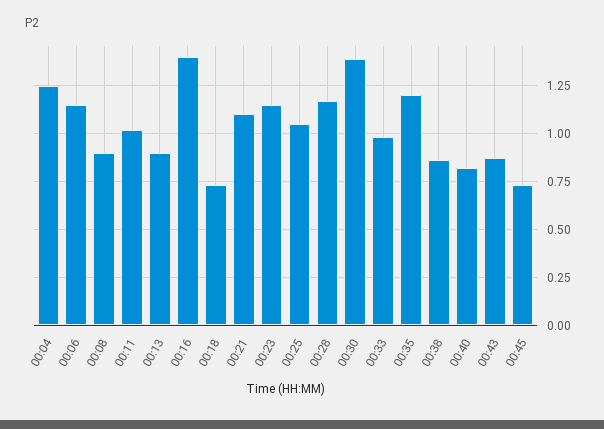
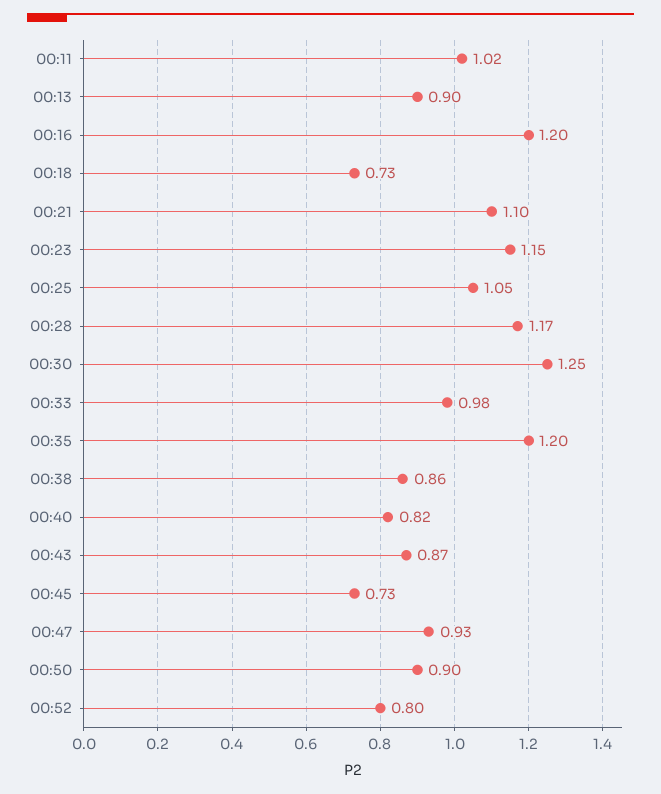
00:04: 1.25 -> none
00:06: 1.15 -> none
00:08: 0.9 -> none
00:16: 1.4 -> 1.2
00:30: 1.4 -> 1.25
00:47: none -> 0.93
00:50: none -> 0.9
00:52: none -> 0.8

